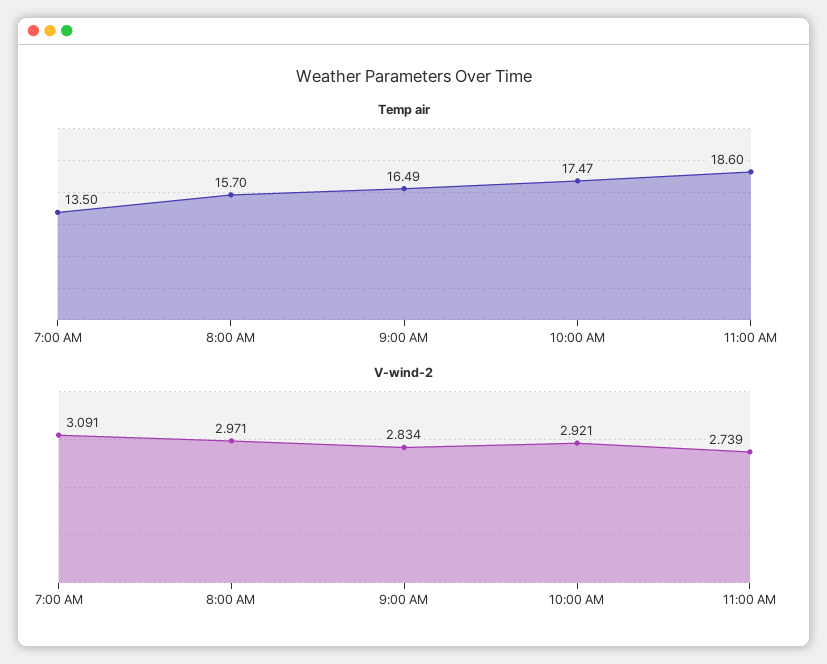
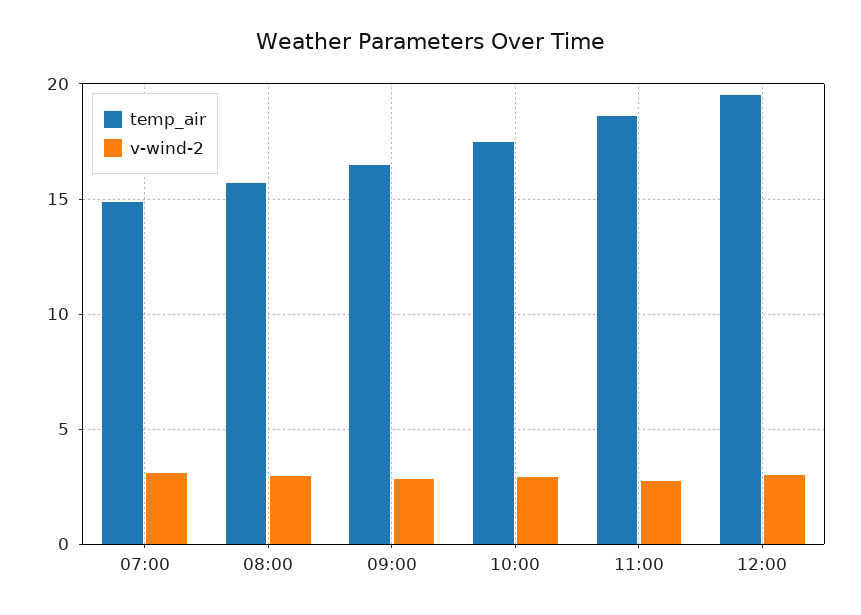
Temp air, 7:00 AM: 13.5 -> 15
Temp air, 12:00: none -> 19.5
V-wind-2, 12:00: none -> 3

